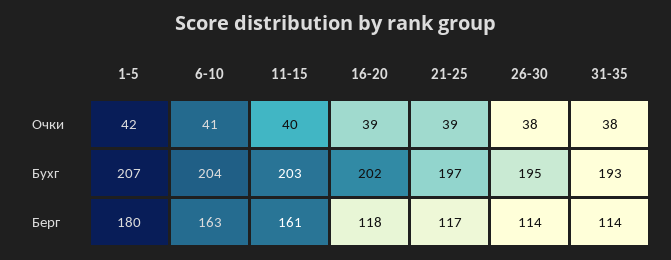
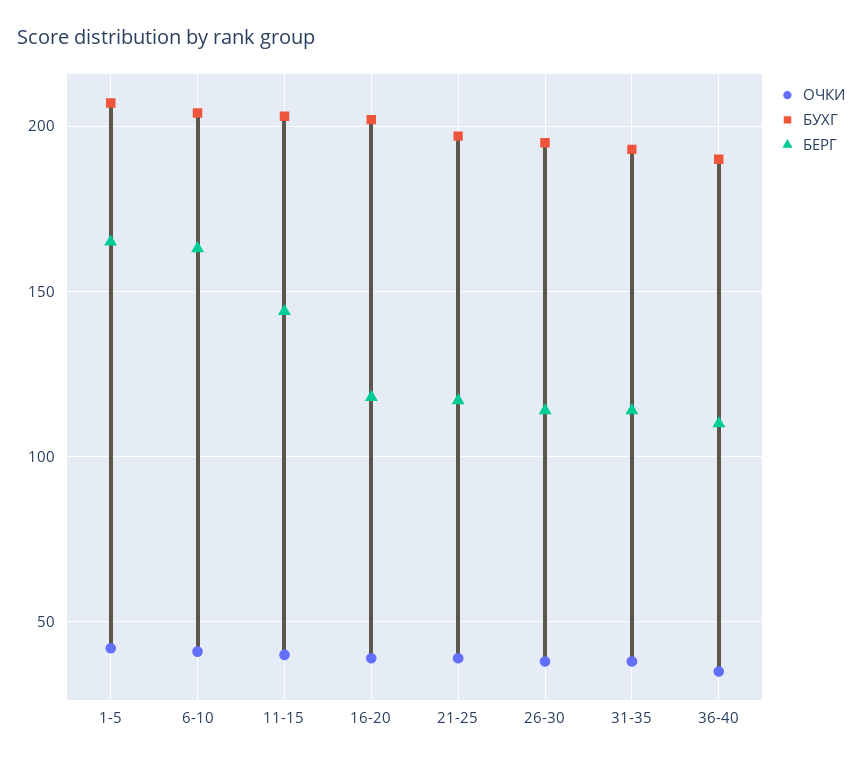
Берг, 1-5: 180 -> 165
Берг, 11-15: 161 -> 145
Очки, 36-40: none -> 35
Бухг, 36-40: none -> 190
Берг, 36-40: none -> 110

